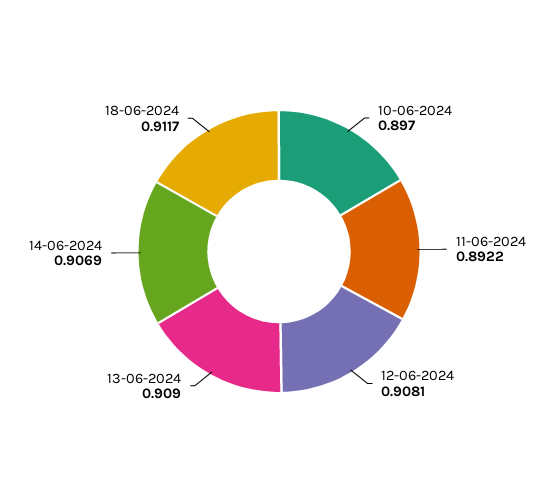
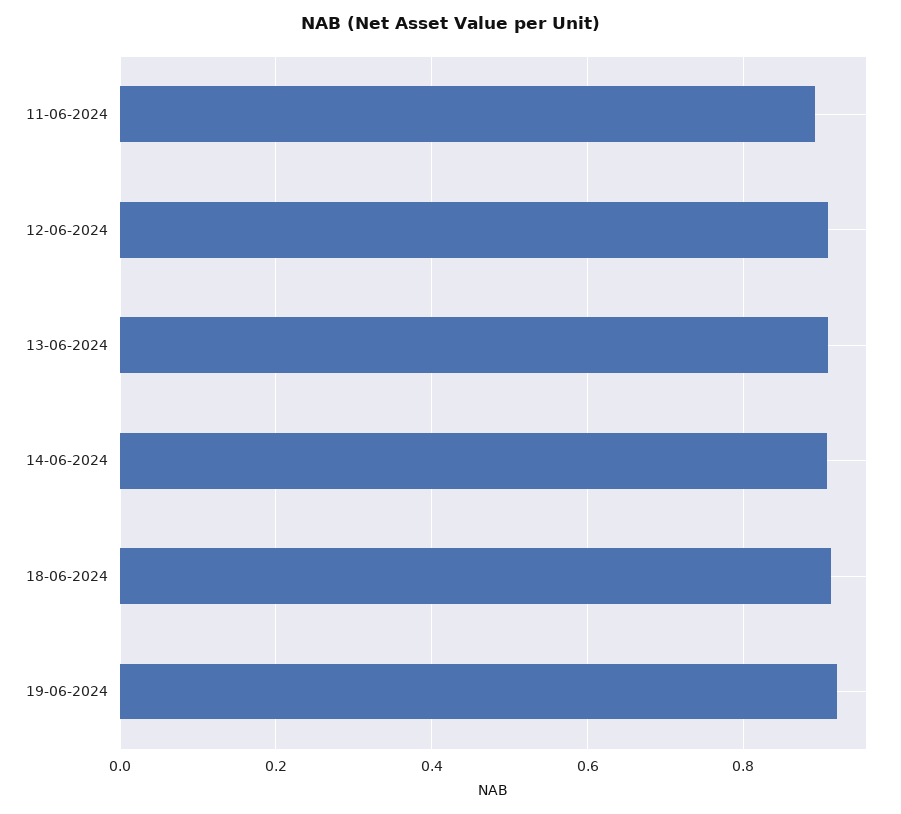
10-06-2024: 0.897 -> none
19-06-2024: none -> 0.92

